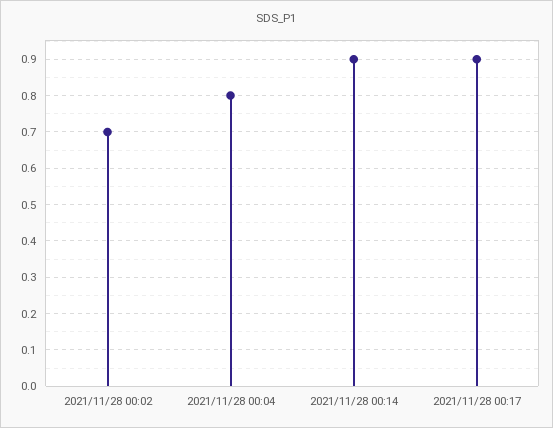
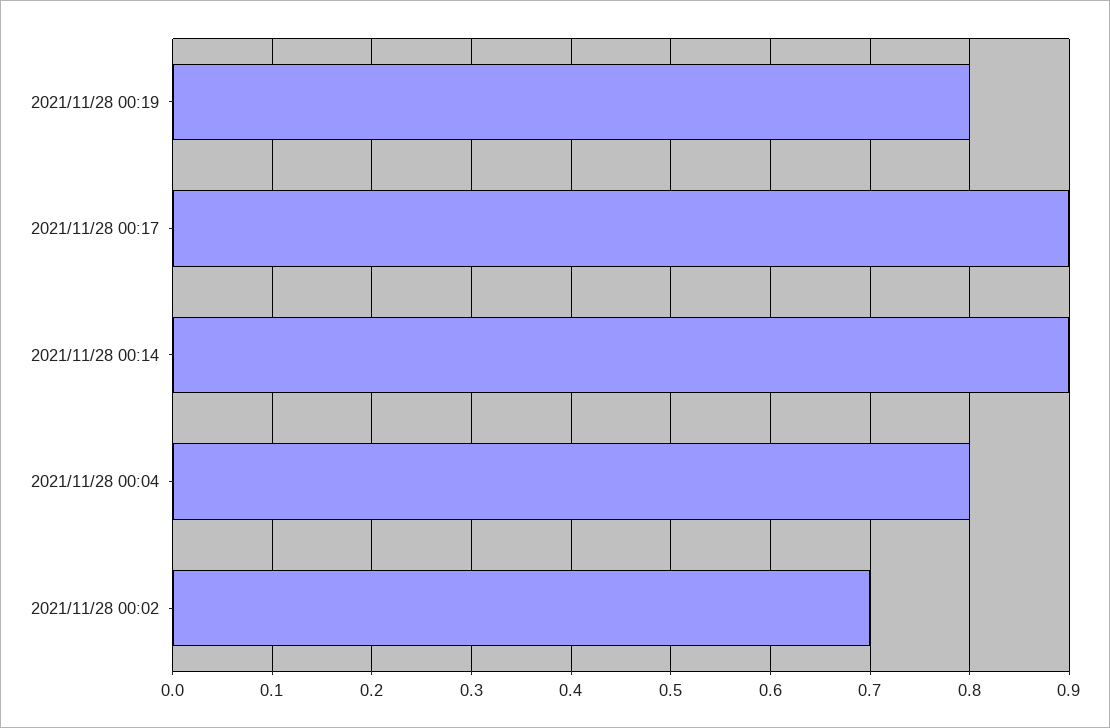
2021/11/28 00:19: none -> 0.8

